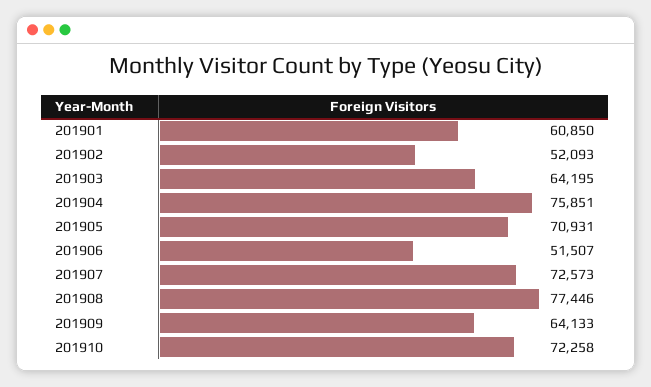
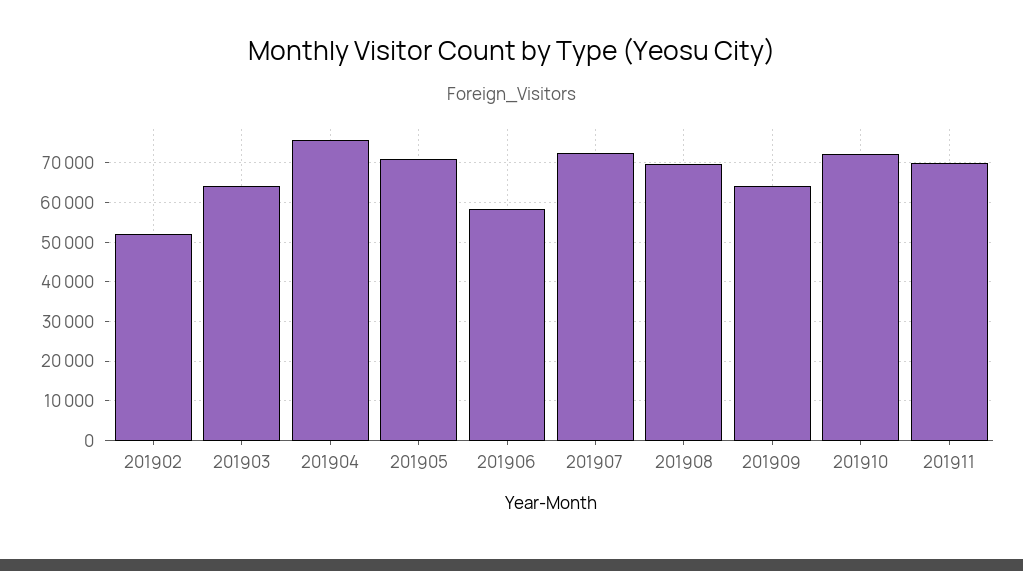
201901: 60850 -> none
201906: 51507 -> 58000
201908: 77446 -> 70000
201911: none -> 70000

